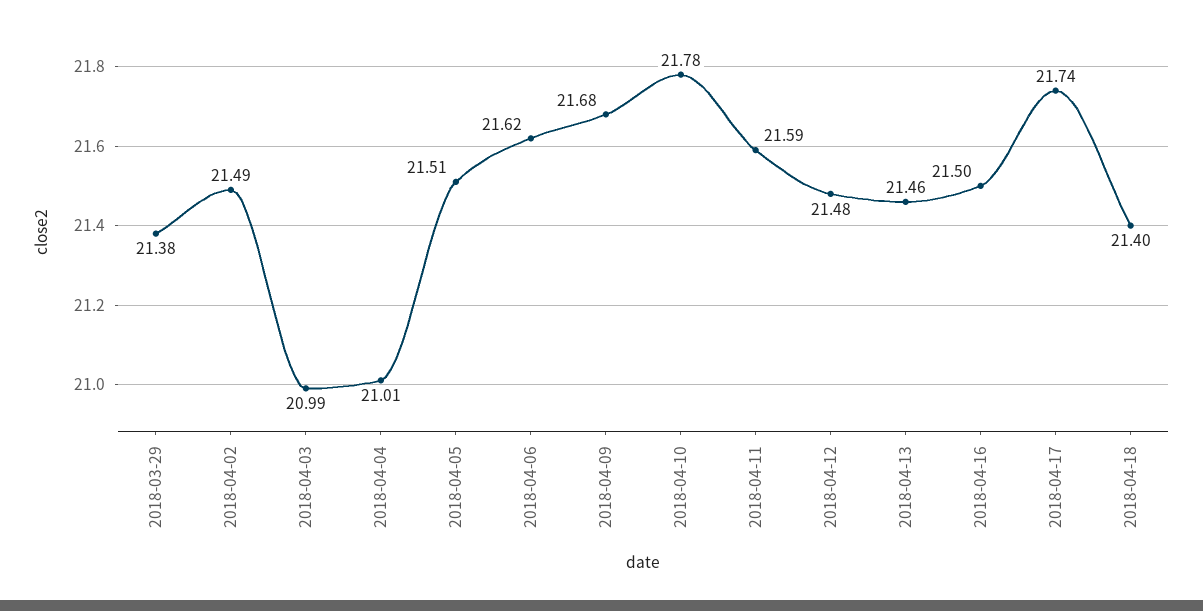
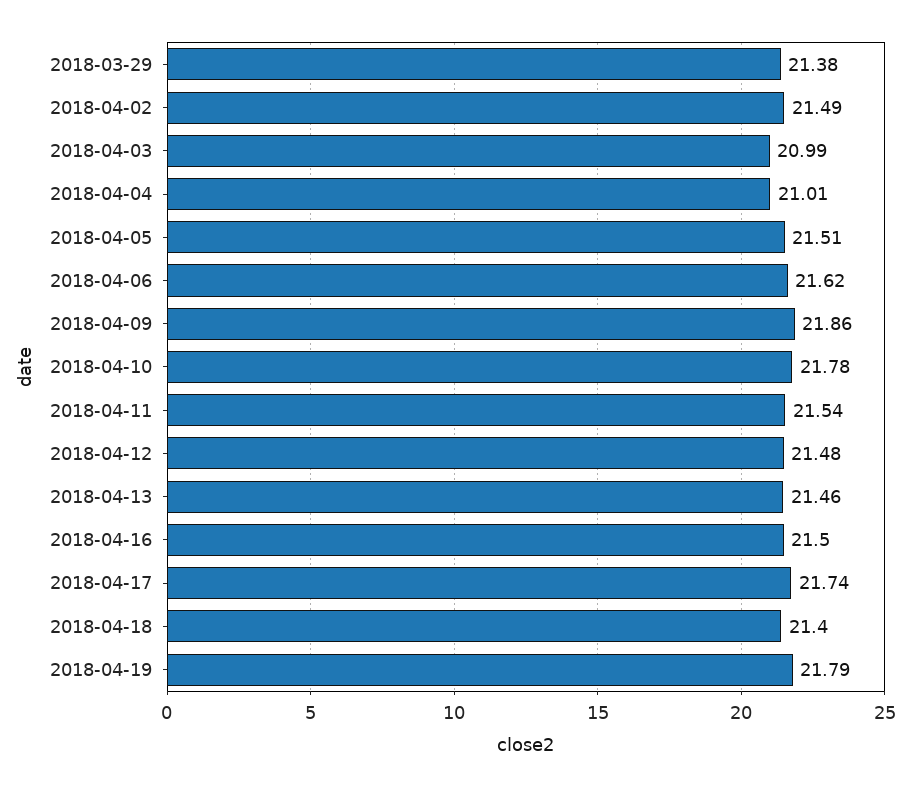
2018-04-09: 21.68 -> 21.86
2018-04-11: 21.59 -> 21.54
2018-04-19: none -> 21.79

